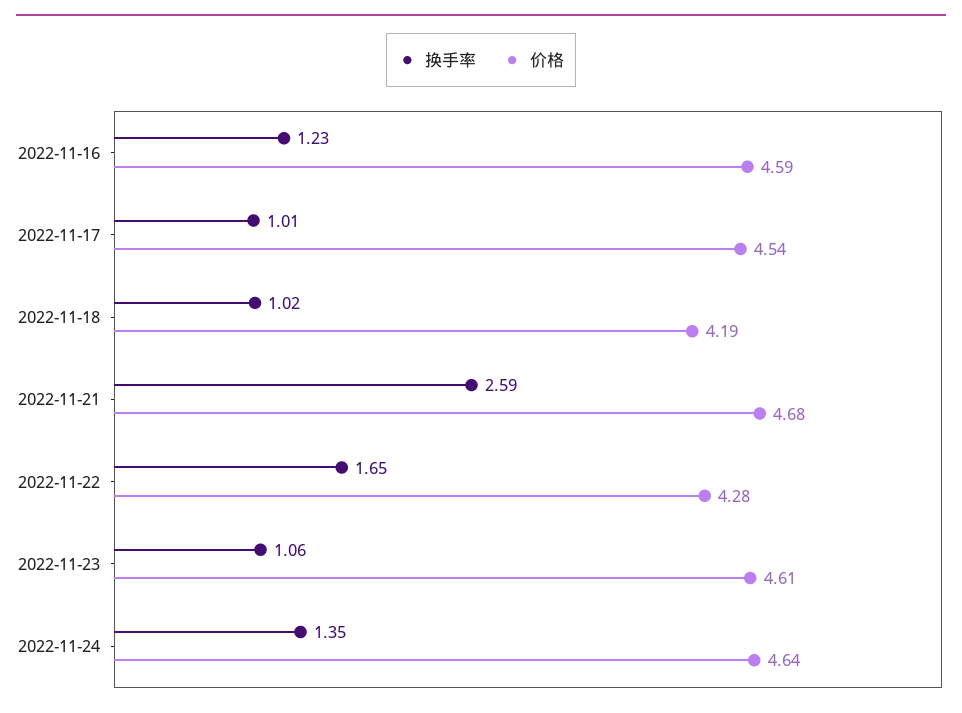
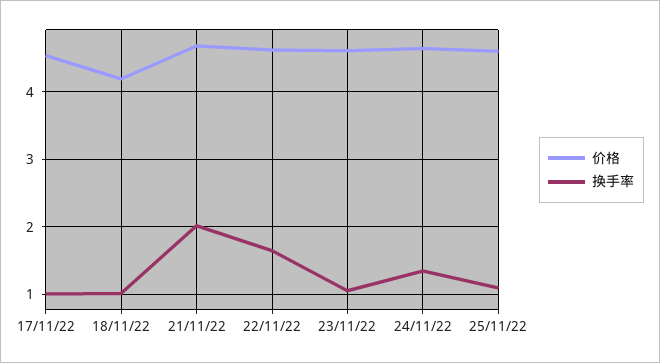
换手率, 2022-11-16: 1.23 -> none
价格, 2022-11-16: 4.59 -> none
换手率, 2022-11-21: 2.59 -> 2
价格, 2022-11-22: 4.28 -> 4.6
价格, 25/11/22: none -> 4.6
换手率, 25/11/22: none -> 1.1

